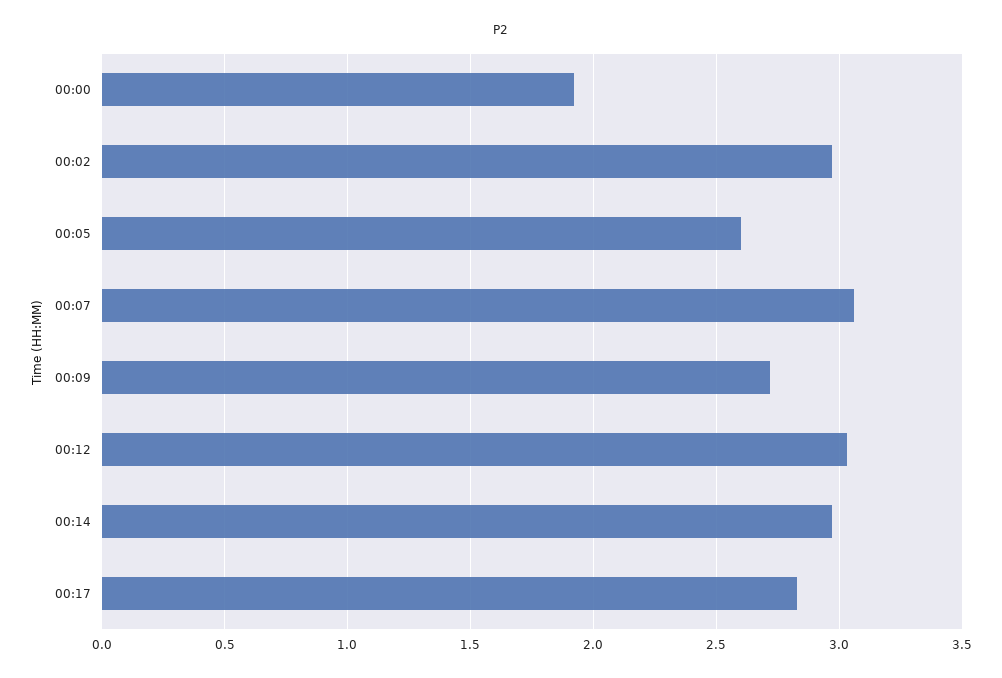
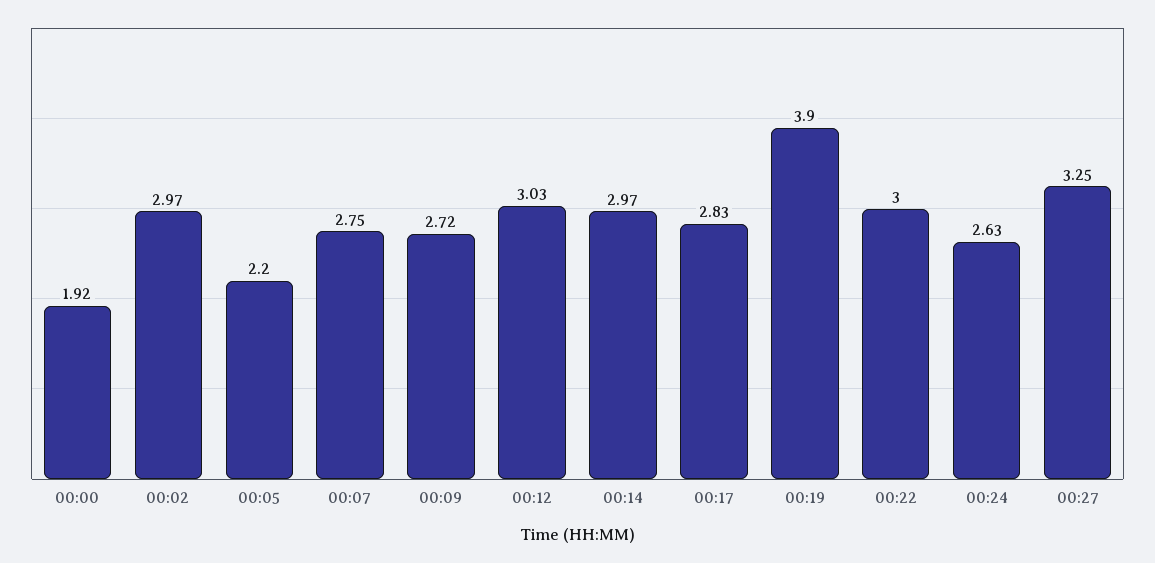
00:05: 2.6 -> 2.2
00:07: 3.05 -> 2.75
00:19: none -> 3.9
00:22: none -> 3
00:24: none -> 2.63
00:27: none -> 3.25

